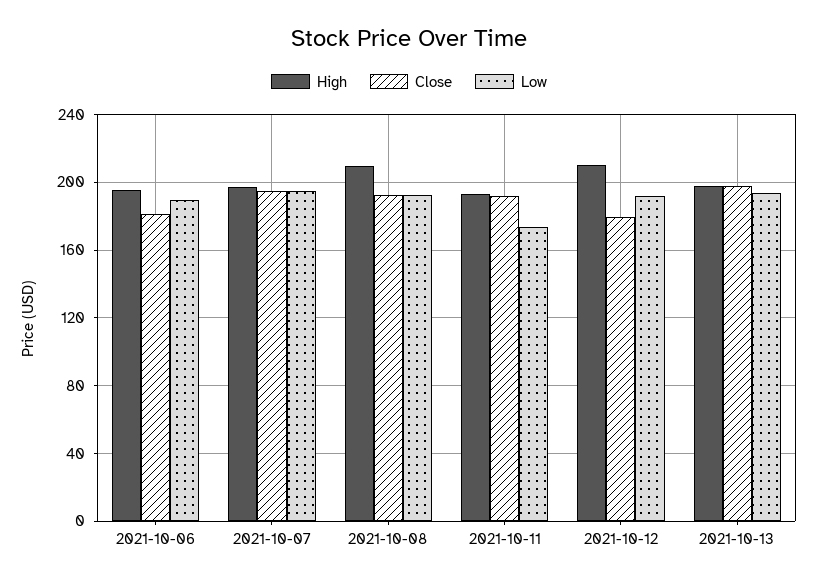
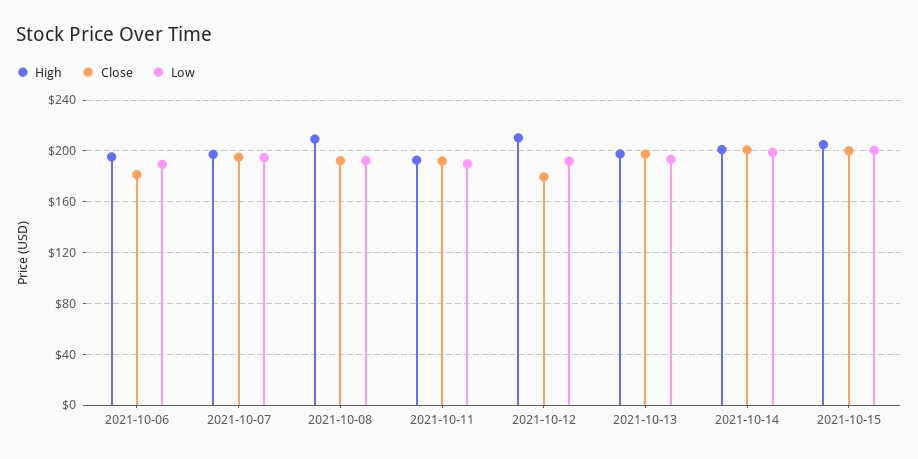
Low, 2021-10-11: 175 -> 190
High, 2021-10-14: none -> 200
Close, 2021-10-14: none -> 200
Low, 2021-10-14: none -> 200
High, 2021-10-15: none -> 205
Close, 2021-10-15: none -> 200
Low, 2021-10-15: none -> 200

